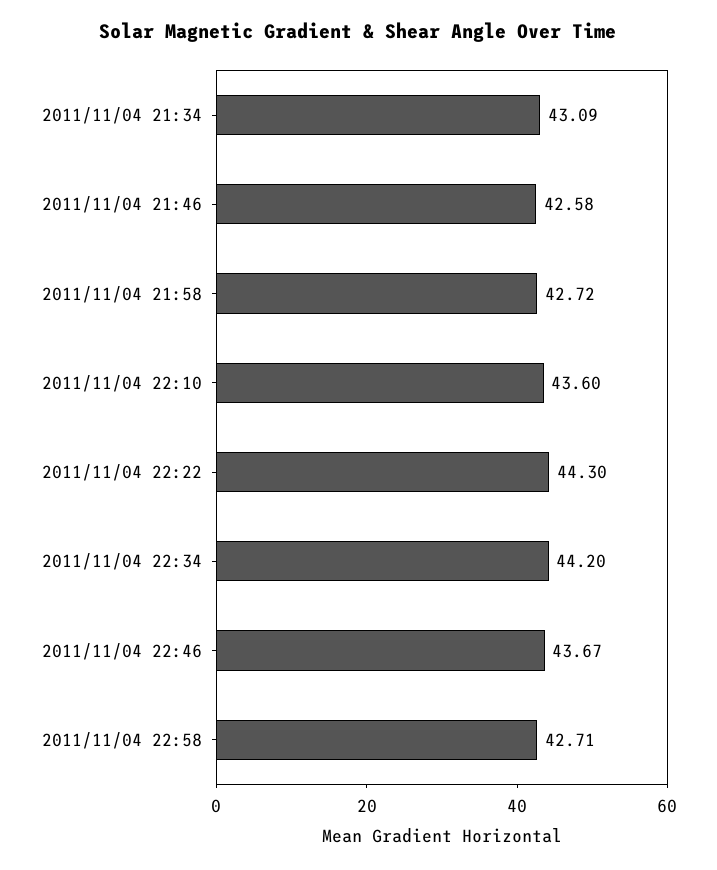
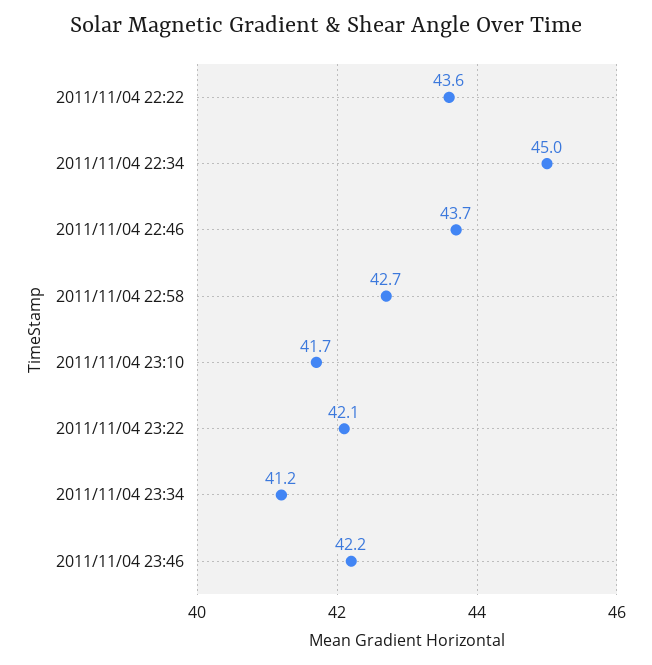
2011/11/04 21:34: 43.09 -> none
2011/11/04 21:46: 42.58 -> none
2011/11/04 21:58: 42.72 -> none
2011/11/04 22:10: 43.6 -> none
2011/11/04 22:22: 44.3 -> 43.6
2011/11/04 22:34: 44.2 -> 45
2011/11/04 23:10: none -> 41.7
2011/11/04 23:22: none -> 42.1
2011/11/04 23:34: none -> 41.2
2011/11/04 23:46: none -> 42.2

